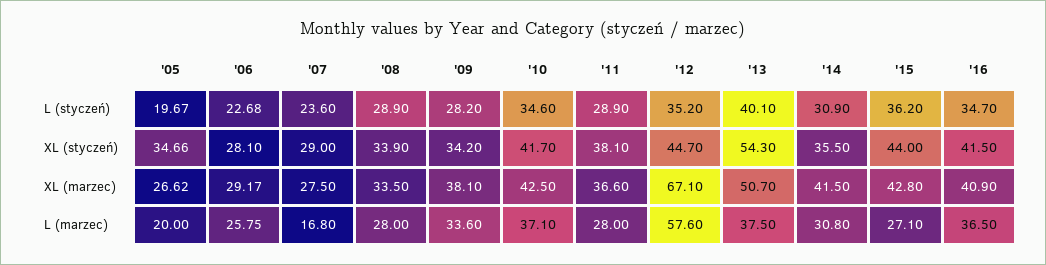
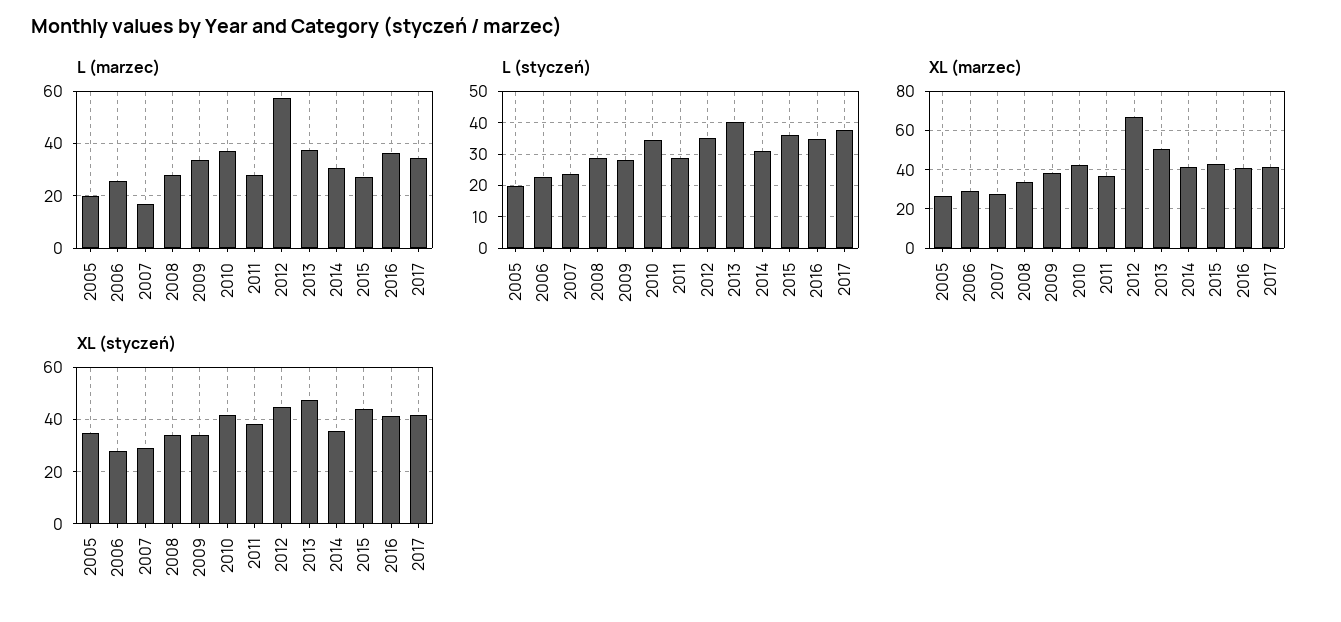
XL (styczeń), '13: 54.3 -> 47.5
L (marzec), 2017: none -> 35
L (styczeń), 2017: none -> 38
XL (marzec), 2017: none -> 40
XL (styczeń), 2017: none -> 42.5

